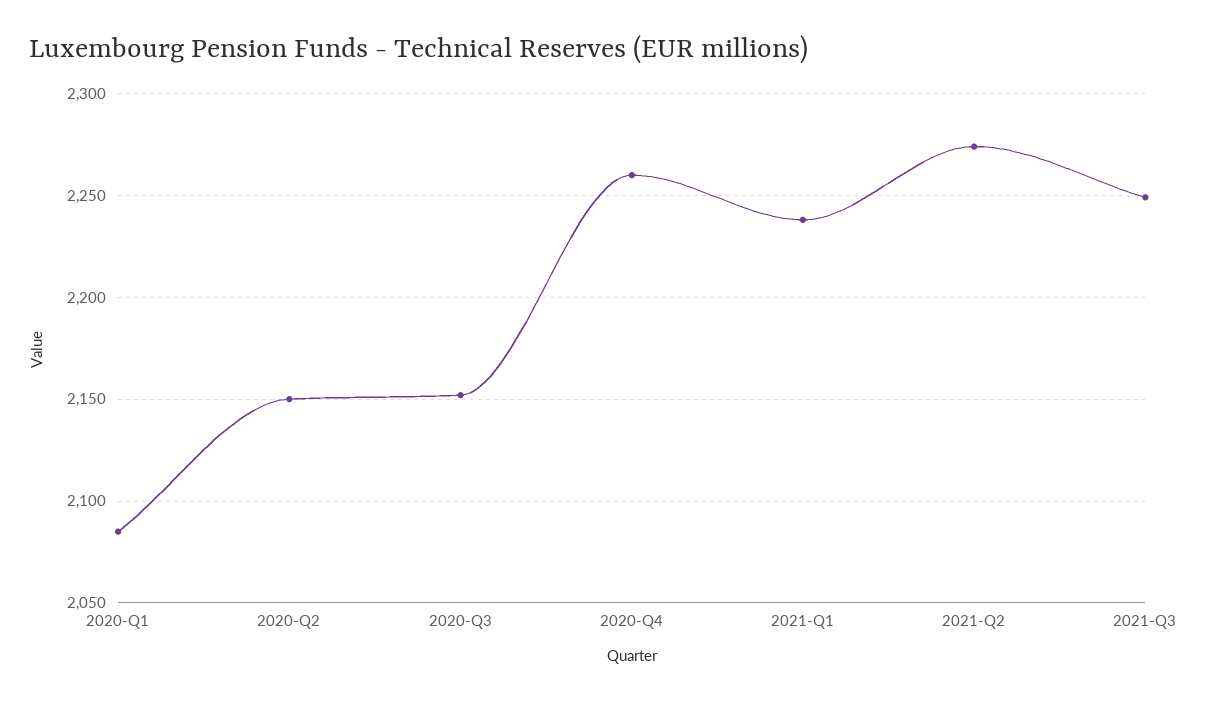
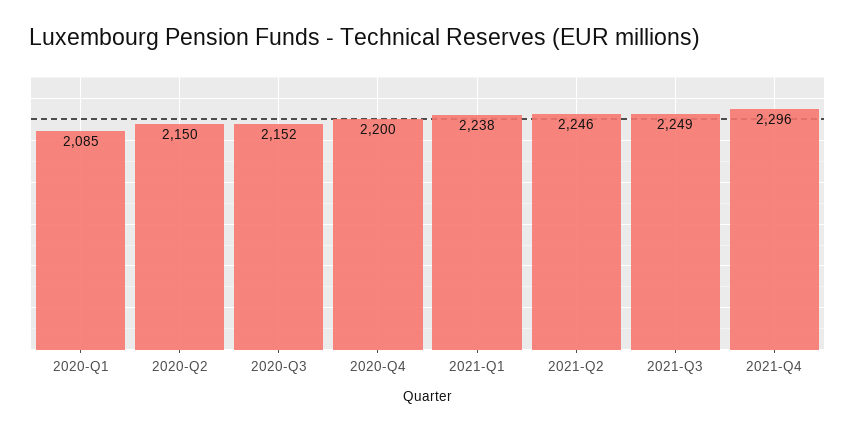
2020-Q4: 2260 -> 2200
2021-Q2: 2275 -> 2246
2021-Q4: none -> 2296

